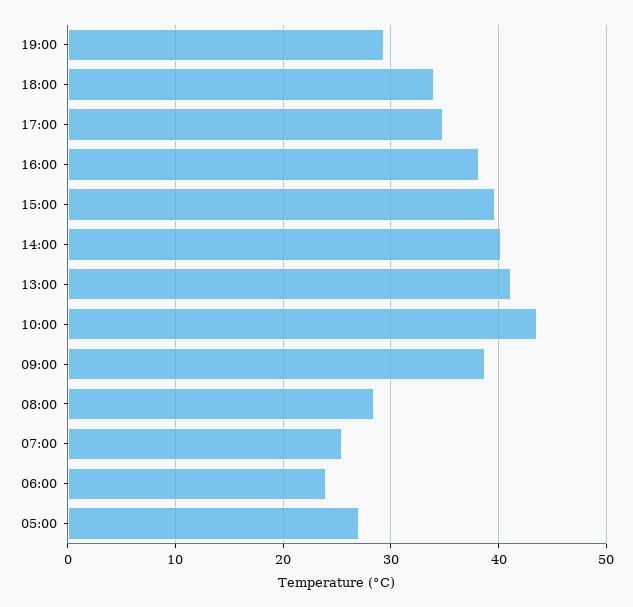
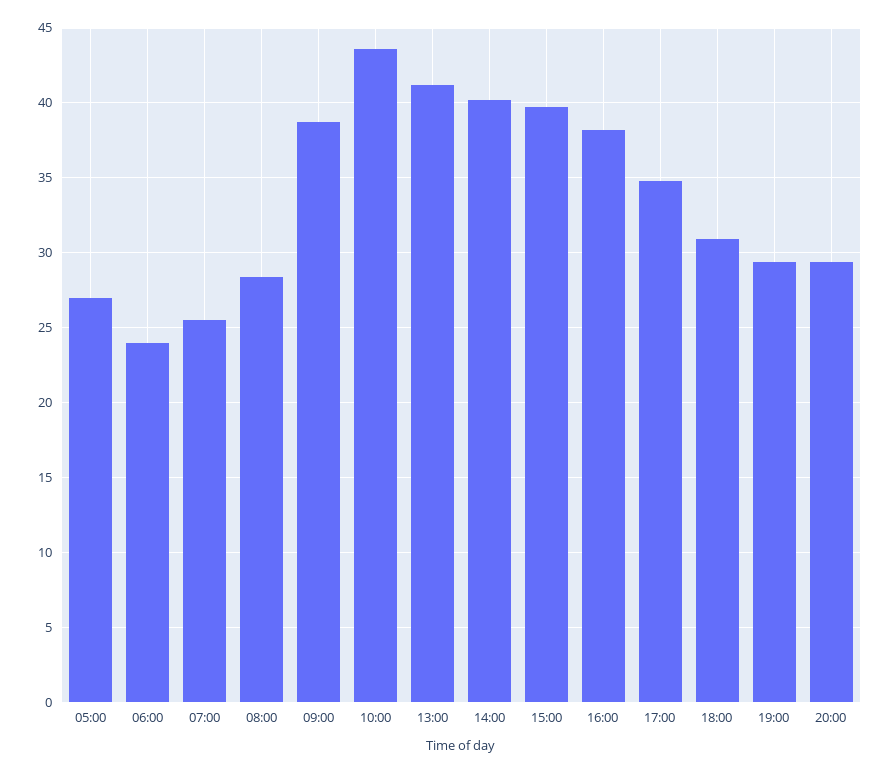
18:00: 34 -> 31
20:00: none -> 29.5

